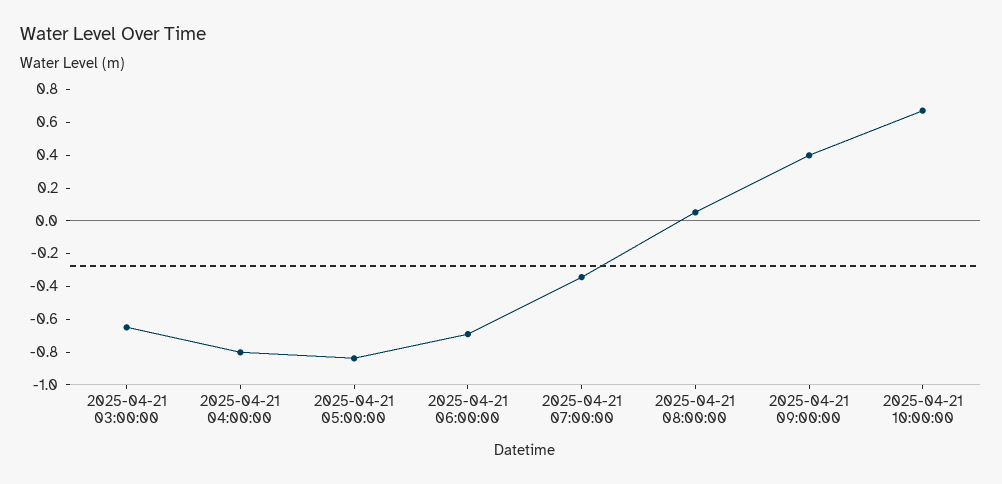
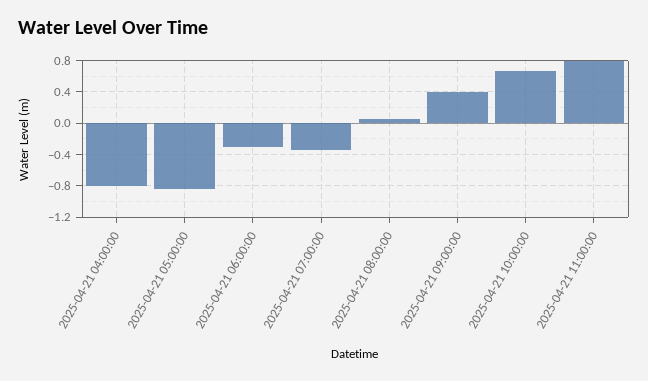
2025-04-21 03:00:00: -0.65 -> none
2025-04-21 06:00:00: -0.7 -> -0.3
2025-04-21 11:00:00: none -> 0.8

